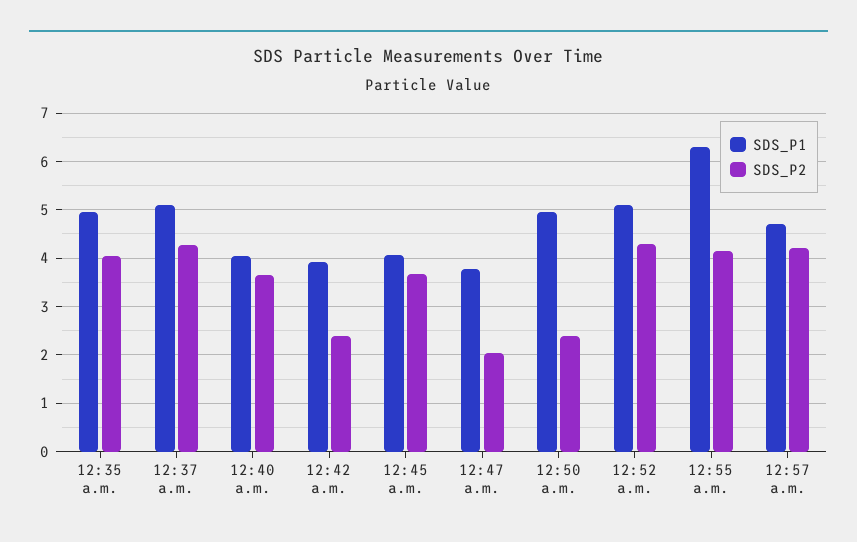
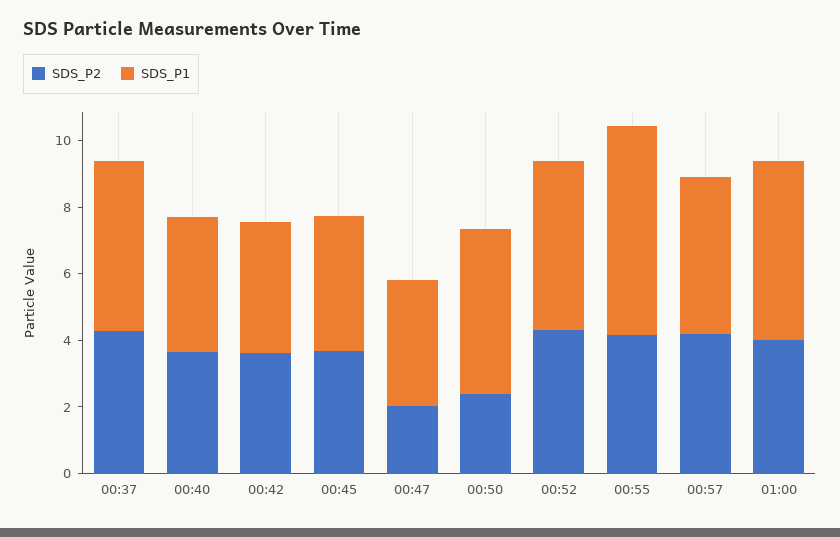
SDS_P1, 12:35 a.m.: 5 -> none
SDS_P2, 12:35 a.m.: 4 -> none
SDS_P2, 12:42 a.m.: 2.4 -> 3.5
SDS_P2, 01:00: none -> 4
SDS_P1, 01:00: none -> 5.5

